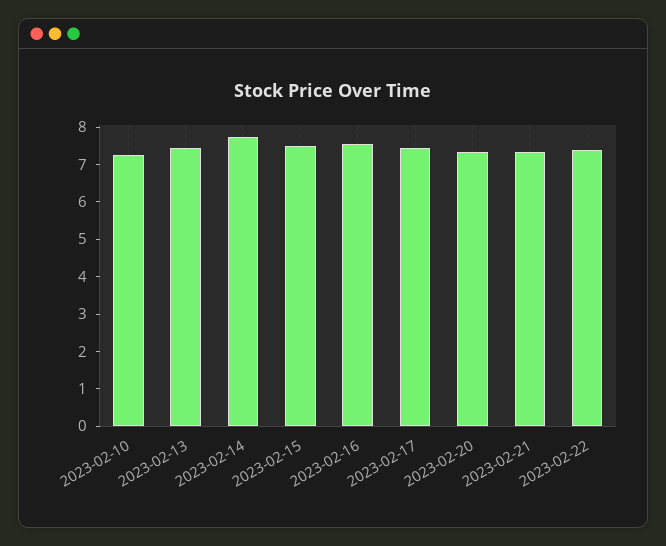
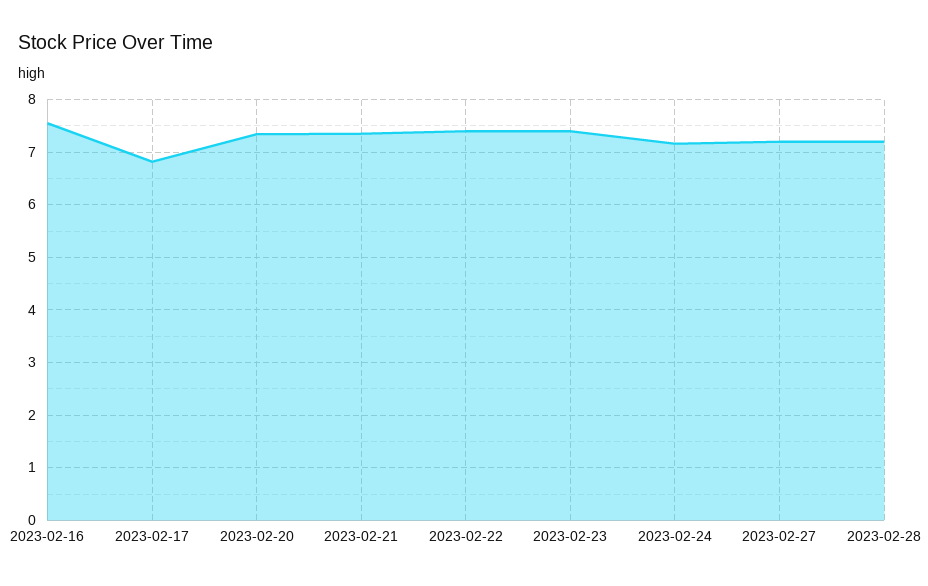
2023-02-10: 7.25 -> none
2023-02-13: 7.5 -> none
2023-02-14: 7.75 -> none
2023-02-15: 7.5 -> none
2023-02-17: 7.5 -> 6.8
2023-02-23: none -> 7.4
2023-02-24: none -> 7.2
2023-02-27: none -> 7.2
2023-02-28: none -> 7.2

